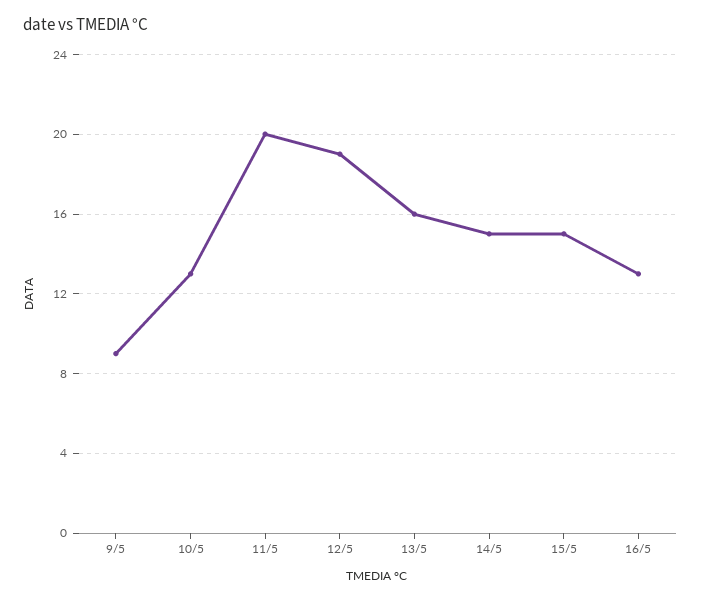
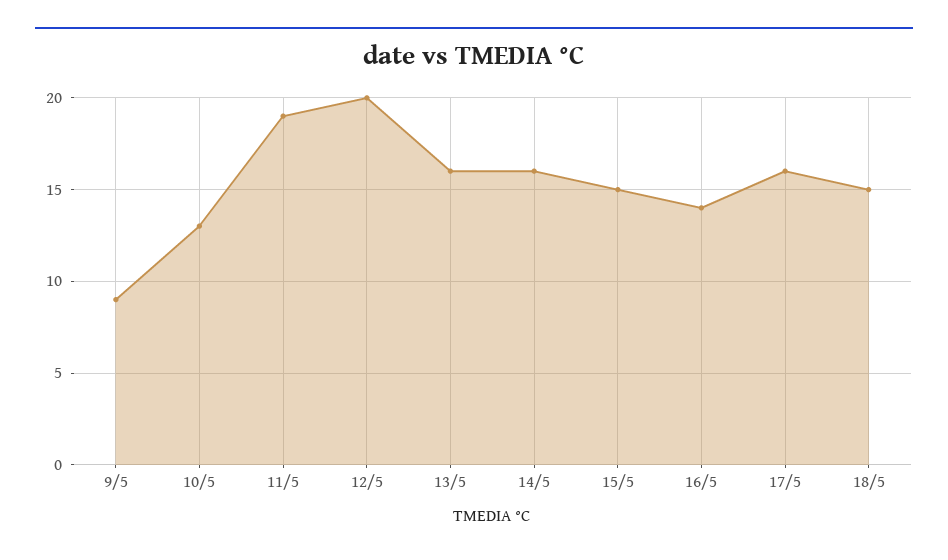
11/5: 20 -> 19
12/5: 19 -> 20
14/5: 15 -> 16
16/5: 13 -> 14
17/5: none -> 16
18/5: none -> 15

